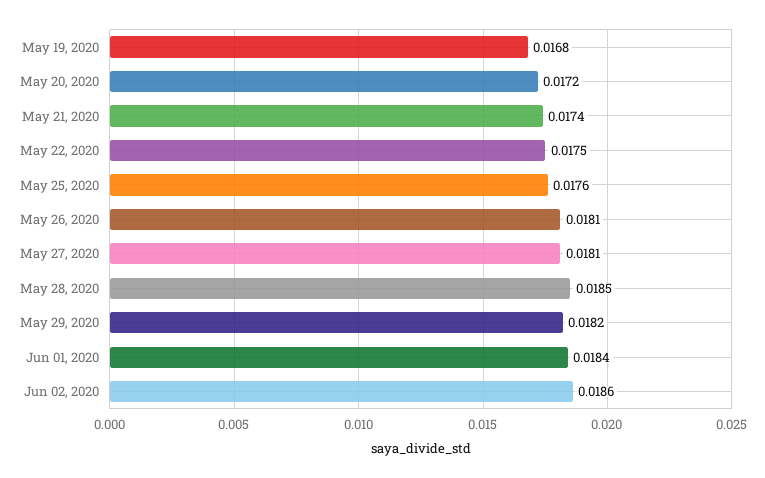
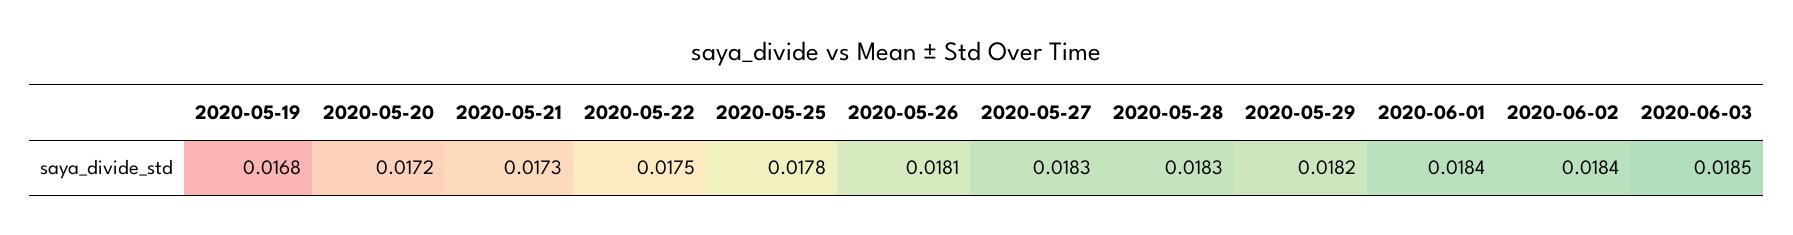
May 21, 2020: 0.0174 -> 0.0173
May 25, 2020: 0.0176 -> 0.0178
May 27, 2020: 0.0181 -> 0.0183
May 28, 2020: 0.0185 -> 0.0183
Jun 02, 2020: 0.0186 -> 0.0184
2020-06-03: none -> 0.0185

